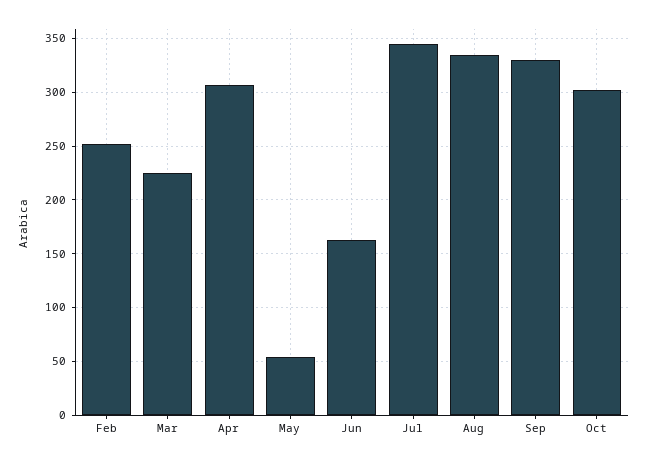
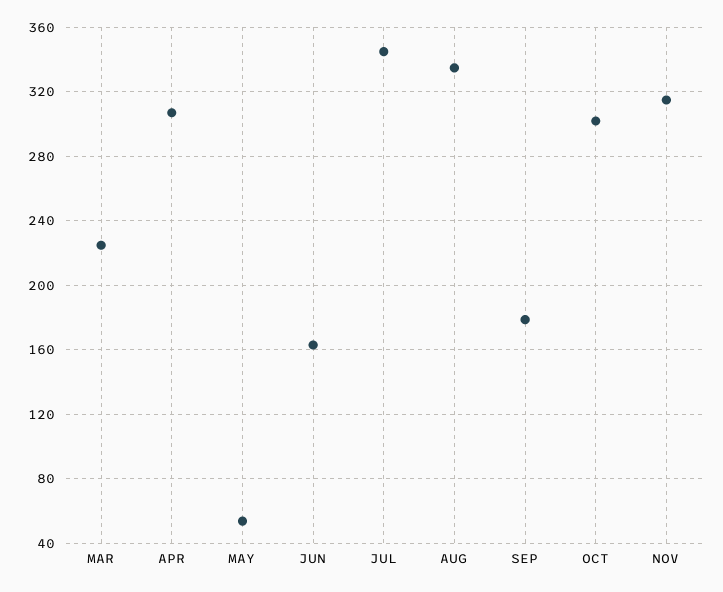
Feb: 250 -> none
Sep: 330 -> 180
NOV: none -> 315

